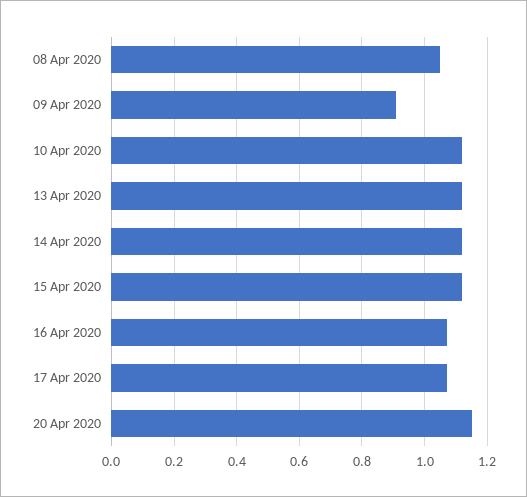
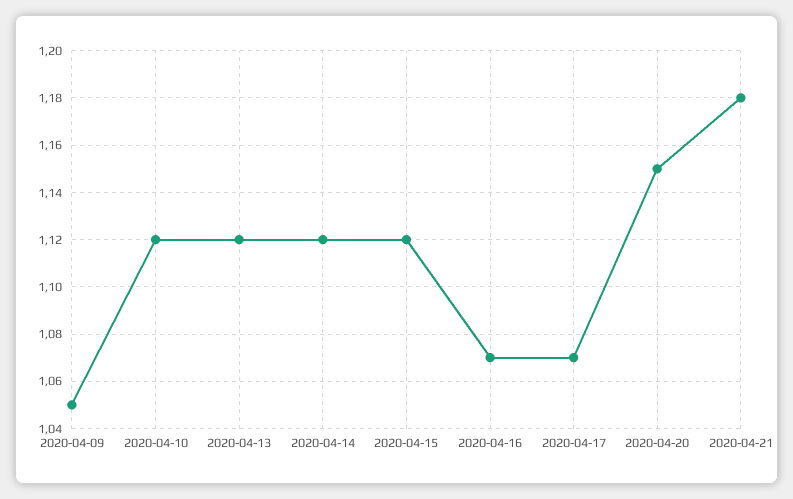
08 Apr 2020: 1.05 -> none
09 Apr 2020: 0.9 -> 1.05
2020-04-21: none -> 1.18

